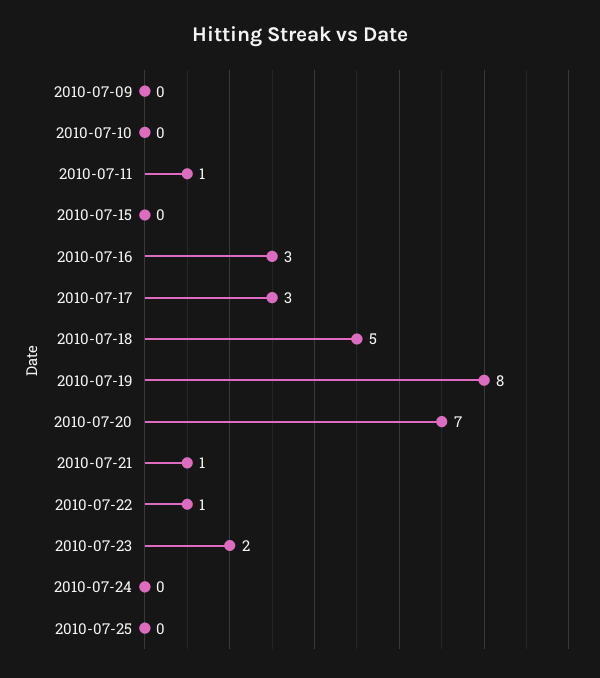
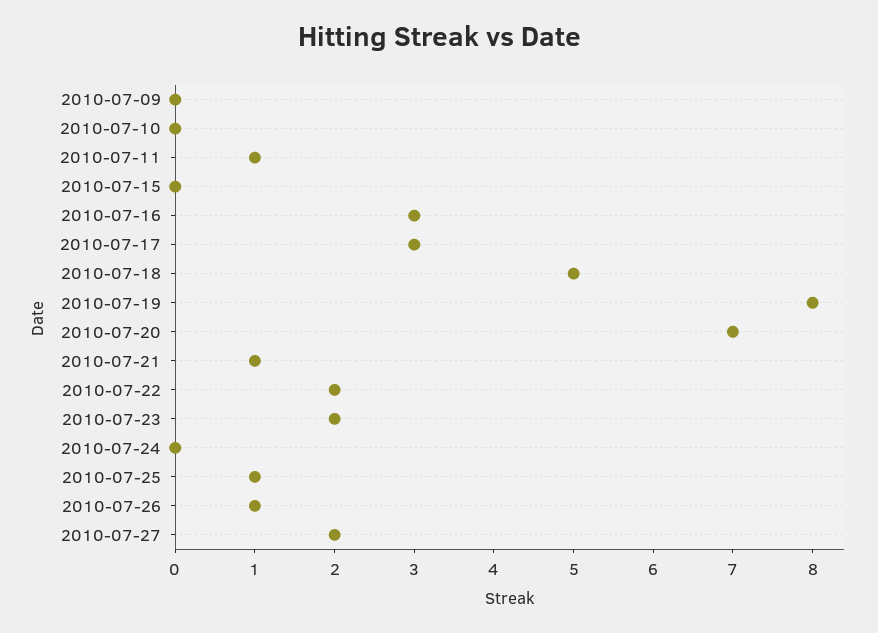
2010-07-22: 1 -> 2
2010-07-25: 0 -> 1
2010-07-26: none -> 1
2010-07-27: none -> 2

